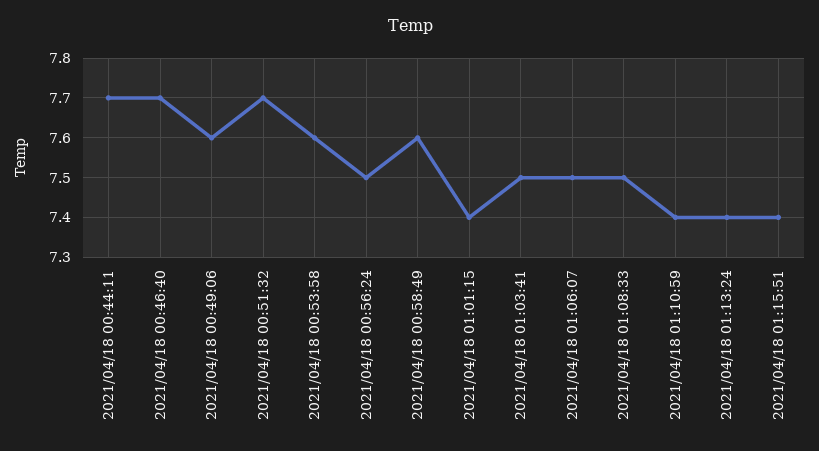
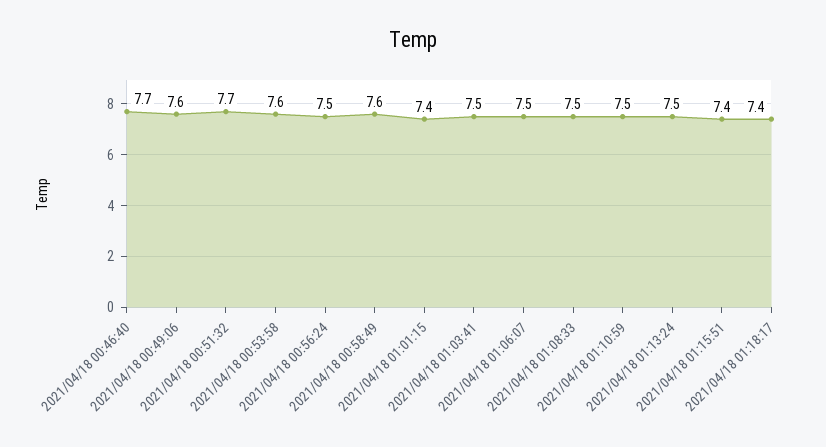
2021/04/18 00:44:11: 7.7 -> none
2021/04/18 01:10:59: 7.4 -> 7.5
2021/04/18 01:13:24: 7.4 -> 7.5
2021/04/18 01:18:17: none -> 7.4

